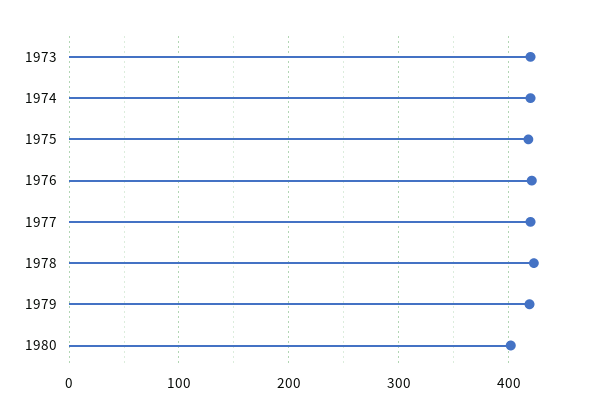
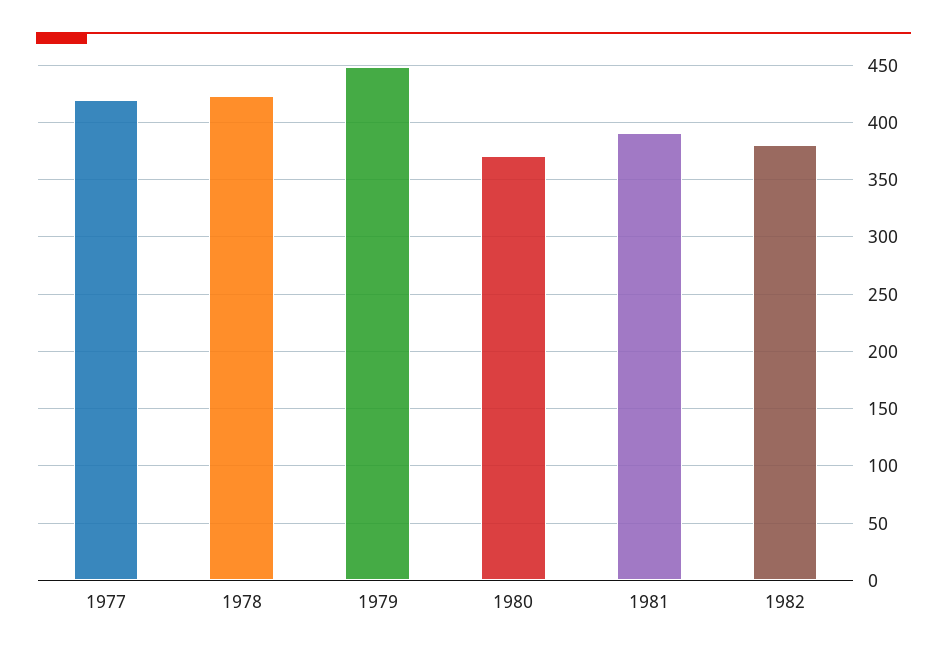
1973: 420 -> none
1974: 420 -> none
1975: 420 -> none
1976: 420 -> none
1979: 420 -> 450
1980: 400 -> 370
1981: none -> 390
1982: none -> 380

